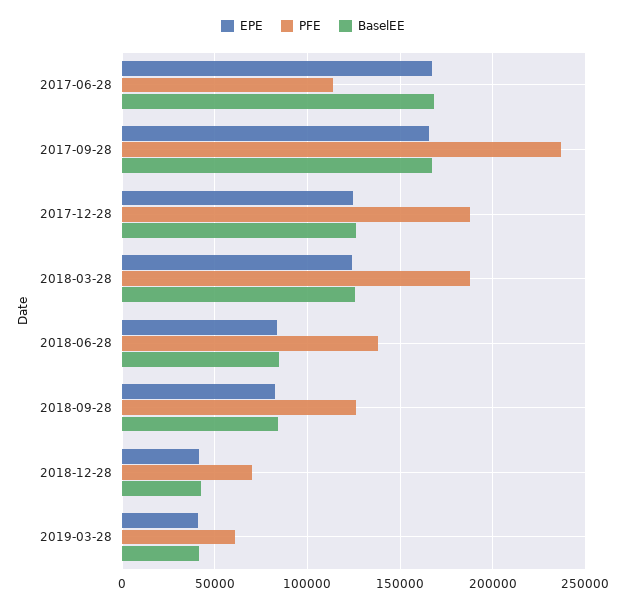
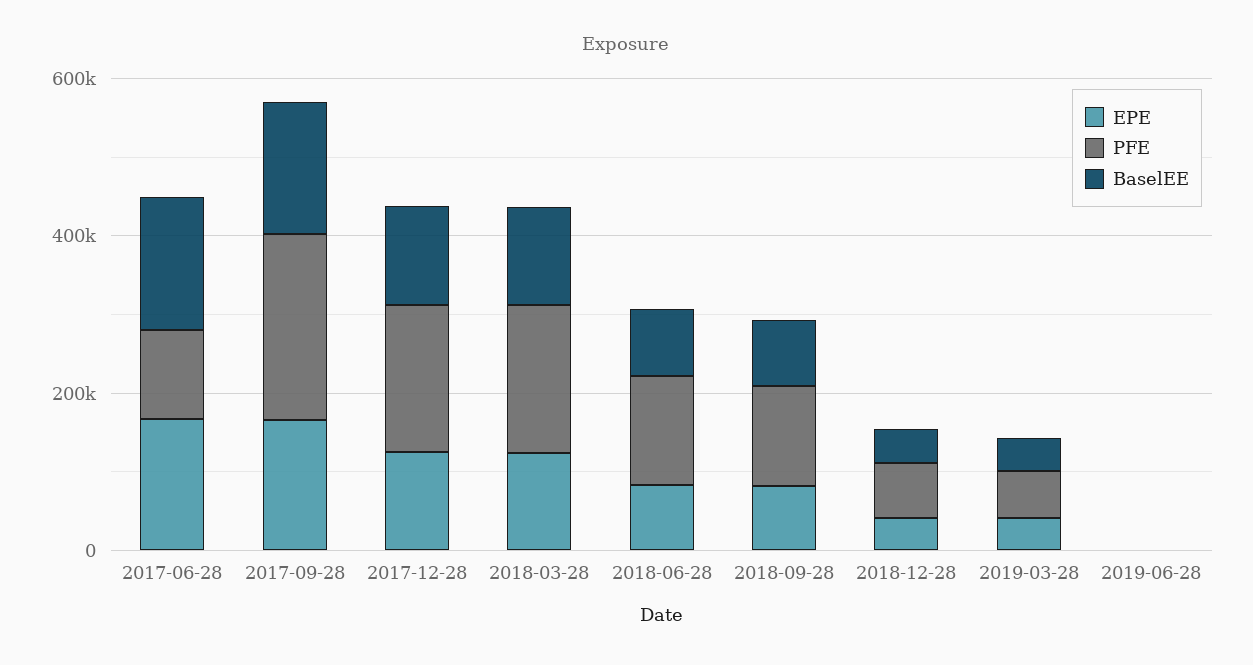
EPE, 2019-06-28: none -> 0
PFE, 2019-06-28: none -> 0
BaselEE, 2019-06-28: none -> 0

